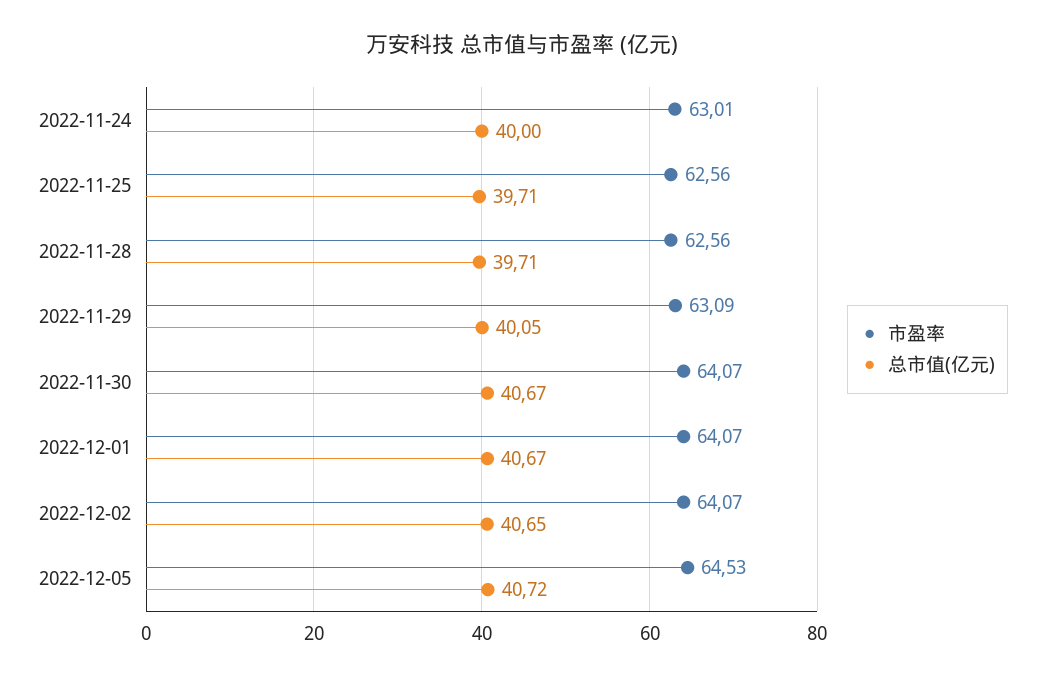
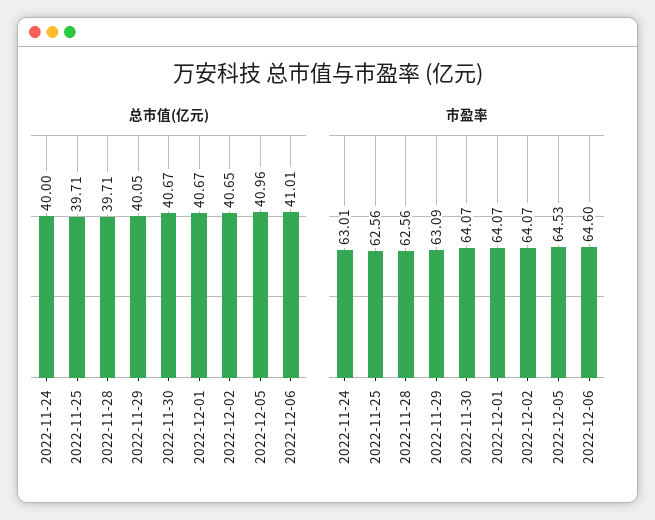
总市值(亿元), 2022-12-05: 40.72 -> 40.96
总市值(亿元), 2022-12-06: none -> 41.01
市盈率, 2022-12-06: none -> 64.6

